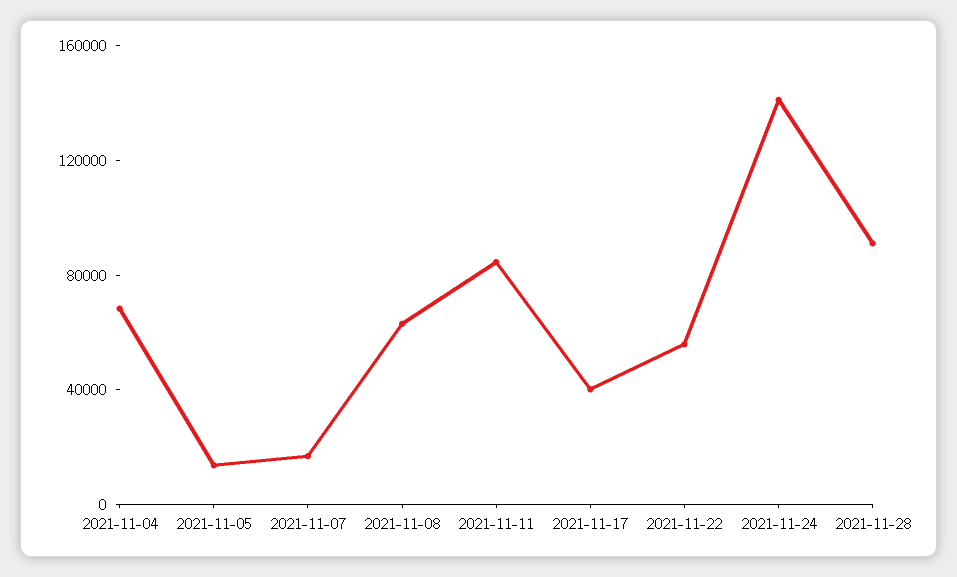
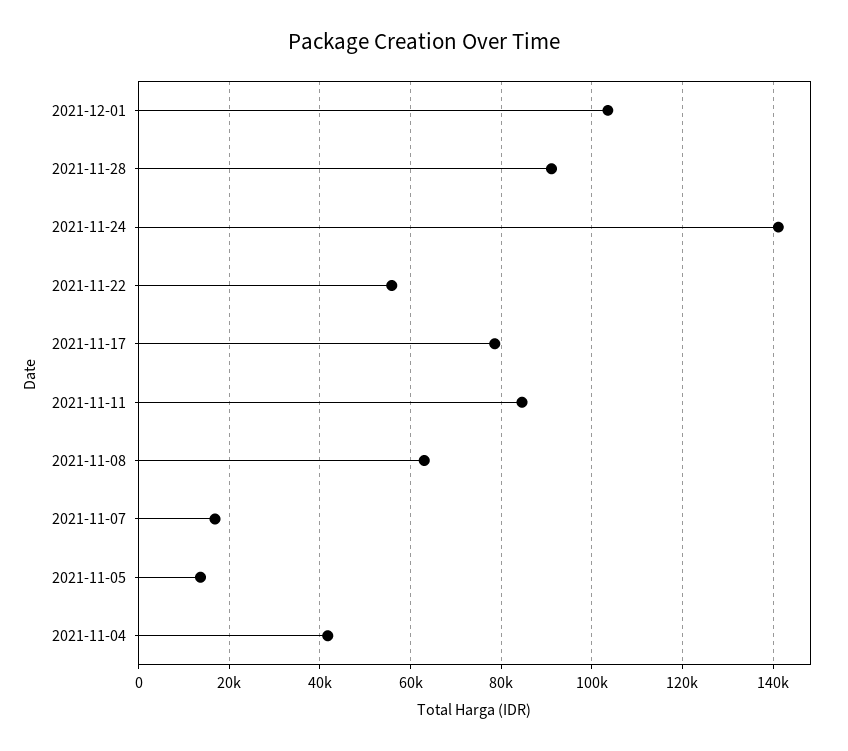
2021-11-04: 70000 -> 42000
2021-11-17: 40000 -> 78000
2021-12-01: none -> 104000

